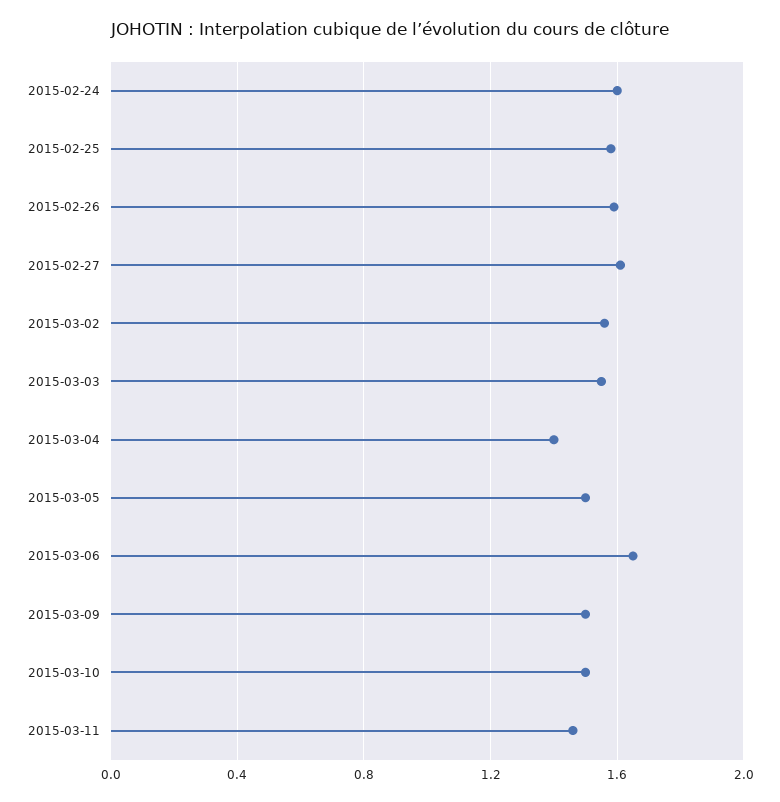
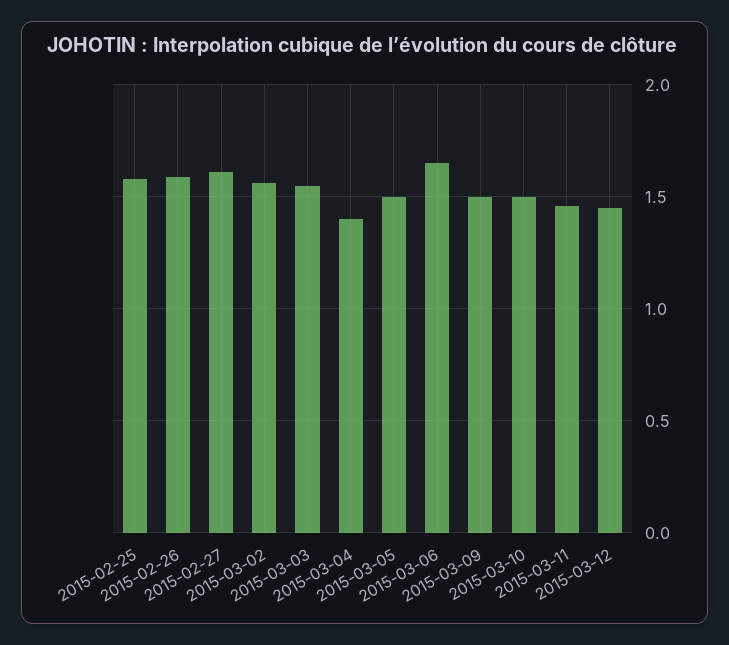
2015-02-24: 1.6 -> none
2015-03-12: none -> 1.45

